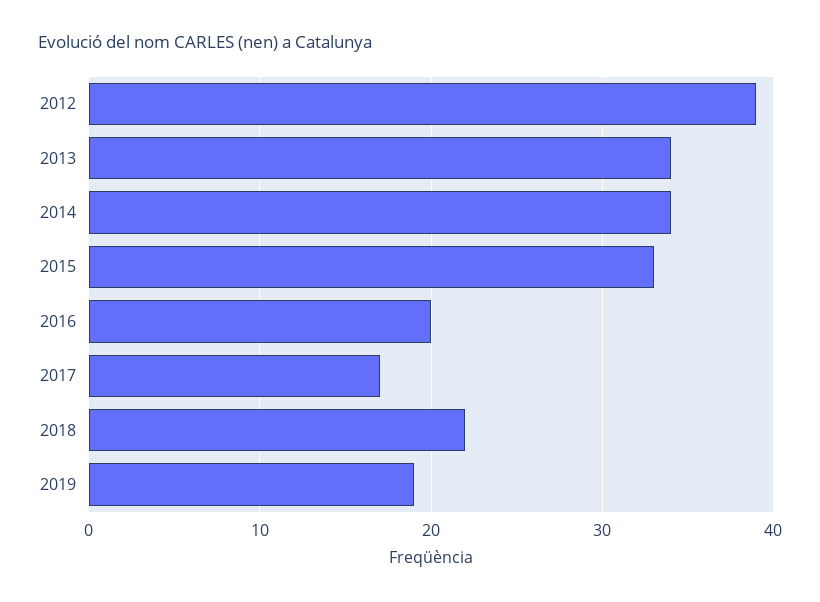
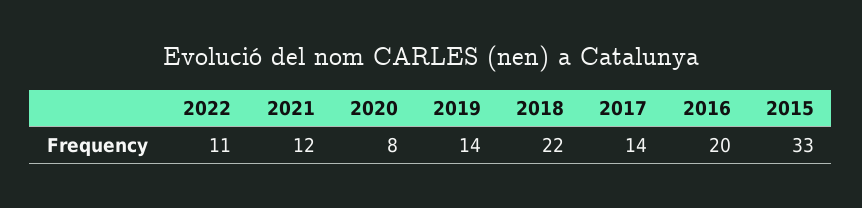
2012: 39 -> none
2013: 34 -> none
2014: 34 -> none
2017: 17 -> 14
2019: 19 -> 14
2022: none -> 11
2021: none -> 12
2020: none -> 8

